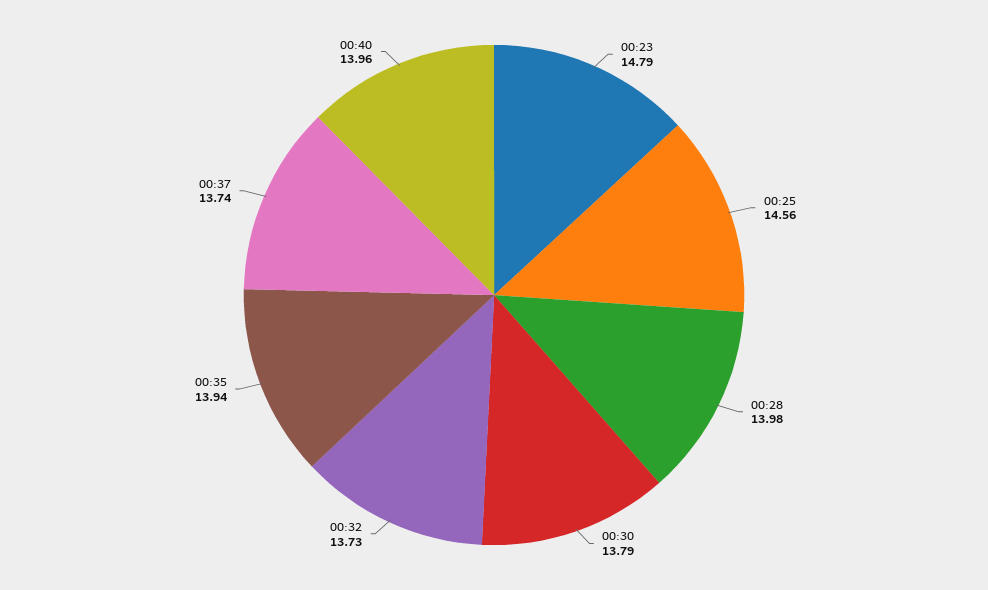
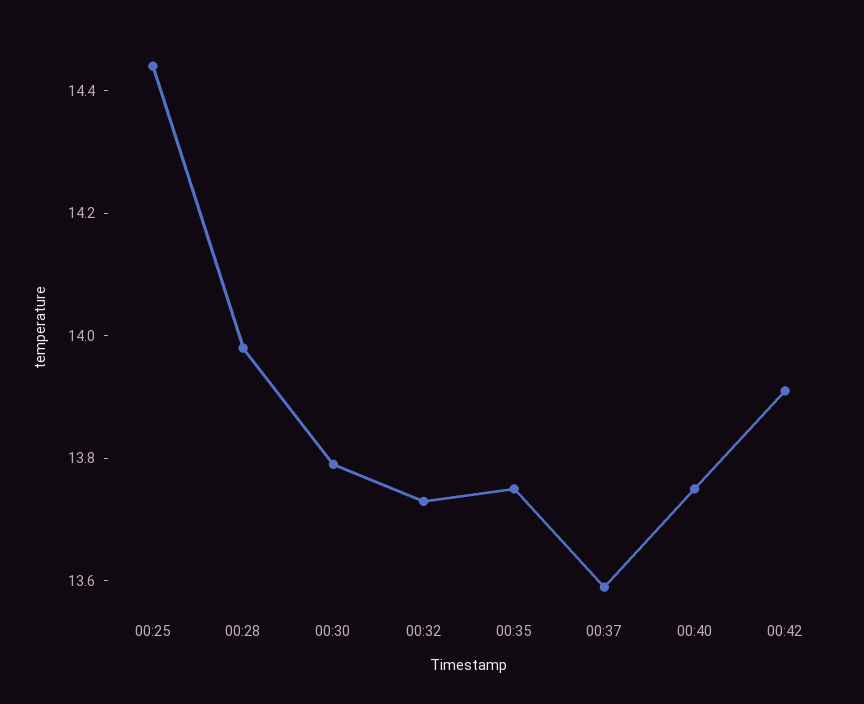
00:23: 14.79 -> none
00:25: 14.56 -> 14.45
00:35: 13.94 -> 13.75
00:37: 13.74 -> 13.6
00:40: 13.96 -> 13.75
00:42: none -> 13.9

